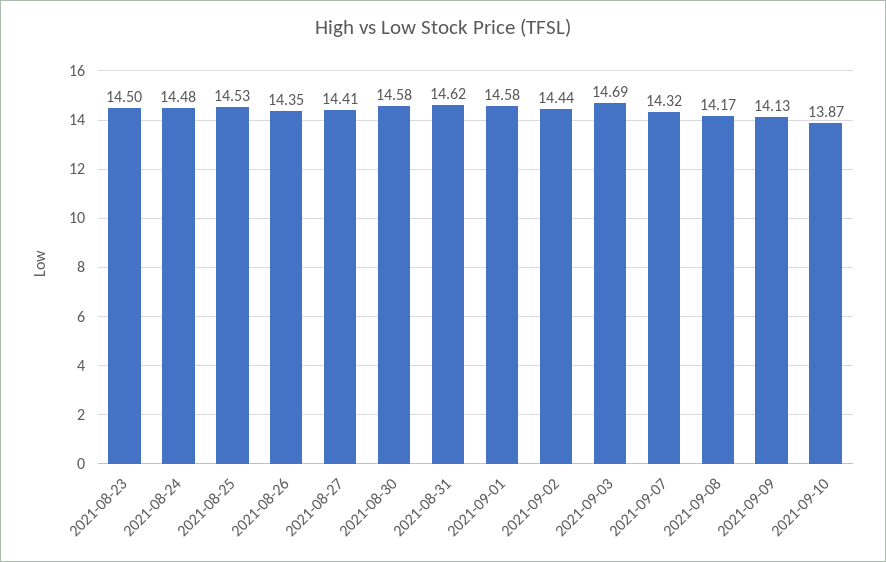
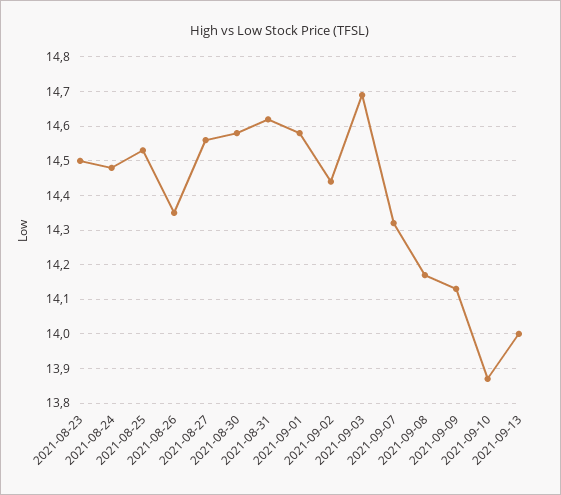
2021-08-27: 14.41 -> 14.55
2021-09-13: none -> 14

